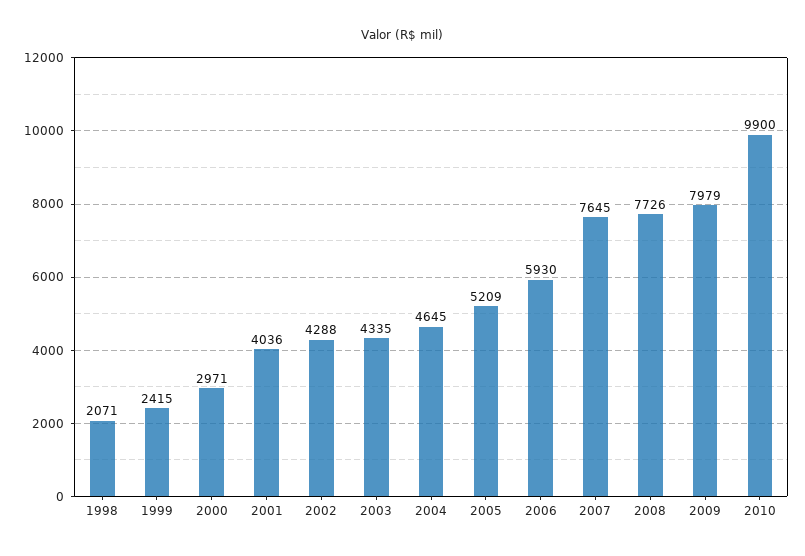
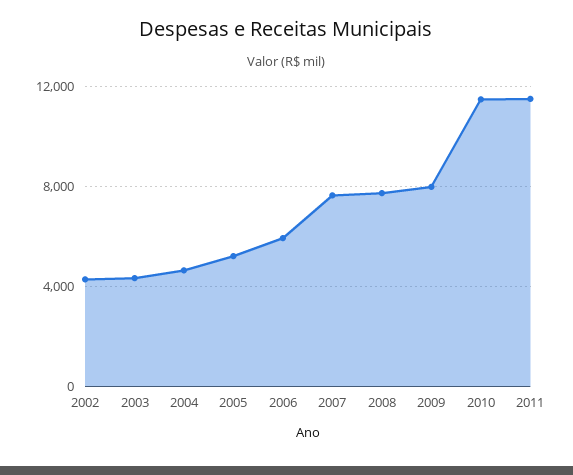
1998: 2071 -> none
1999: 2415 -> none
2000: 2971 -> none
2001: 4036 -> none
2010: 9900 -> 11500
2011: none -> 11500

